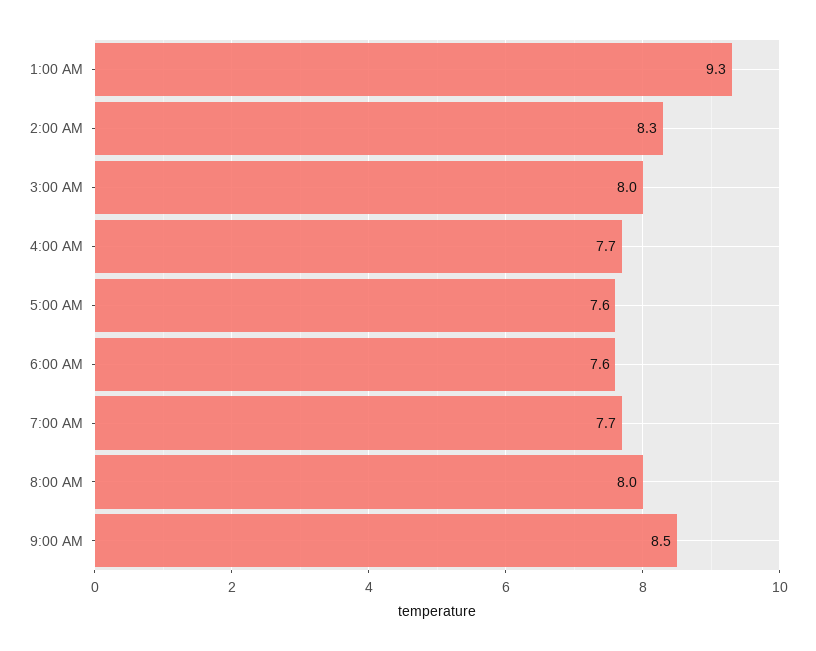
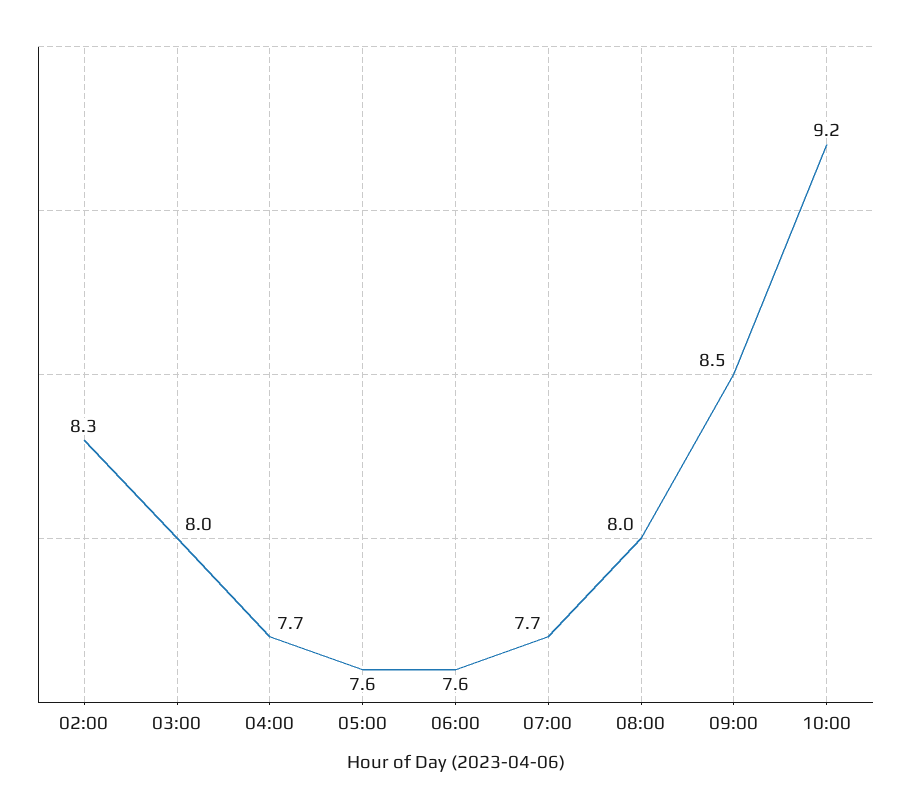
1:00 AM: 9.3 -> none
10:00: none -> 9.2

